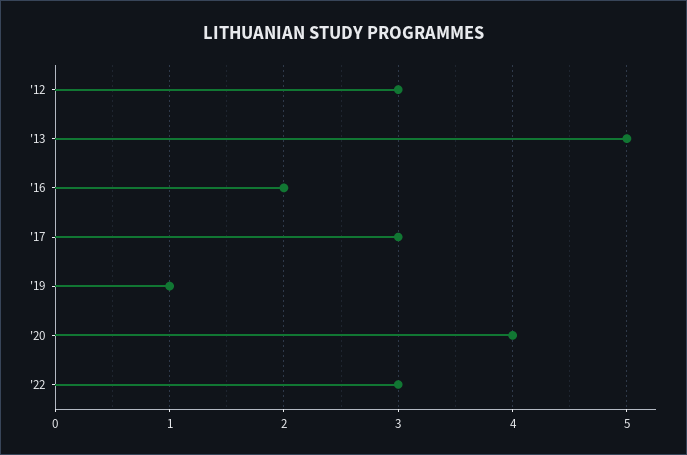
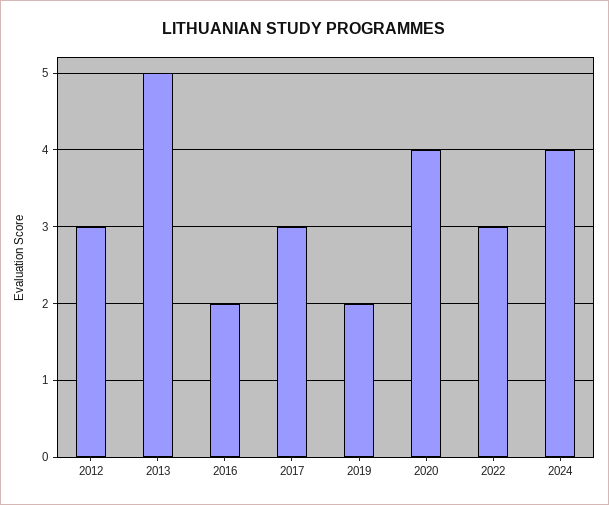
'19: 1 -> 2
2024: none -> 4

